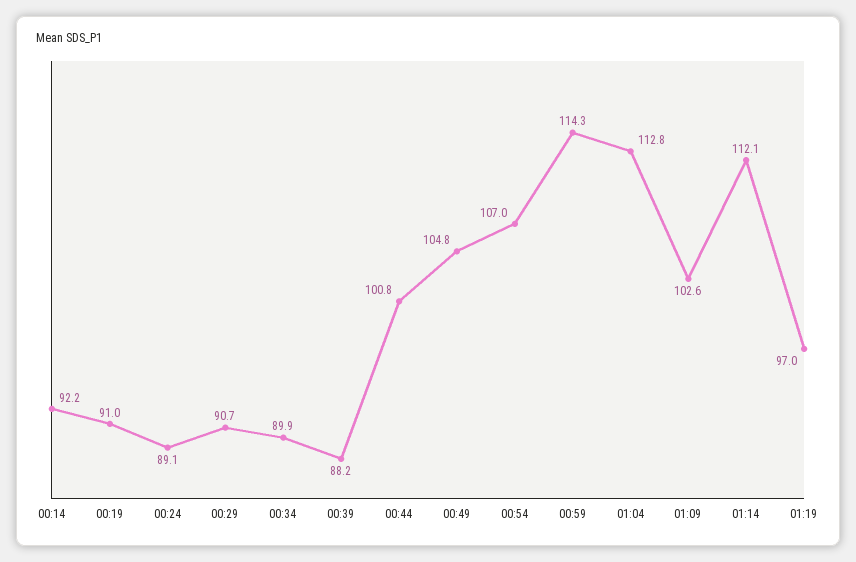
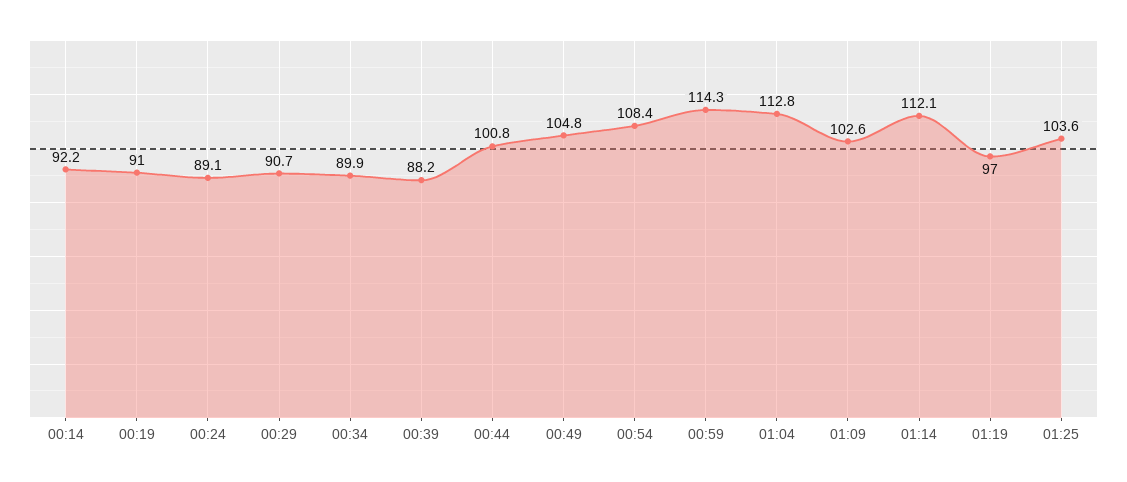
00:54: 107 -> 108.4
01:25: none -> 103.6

